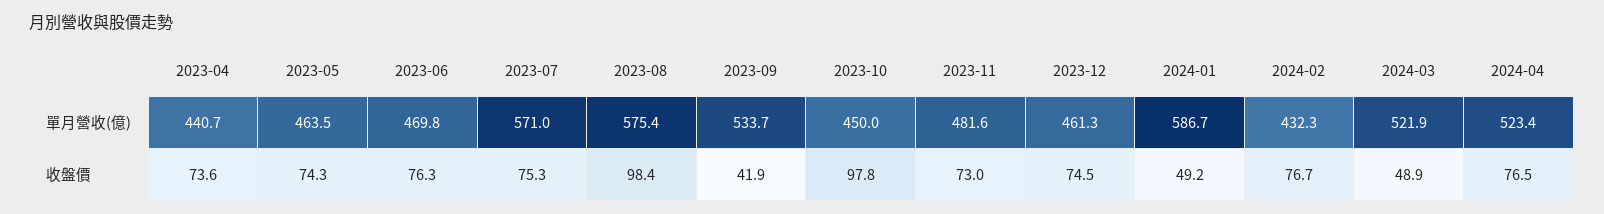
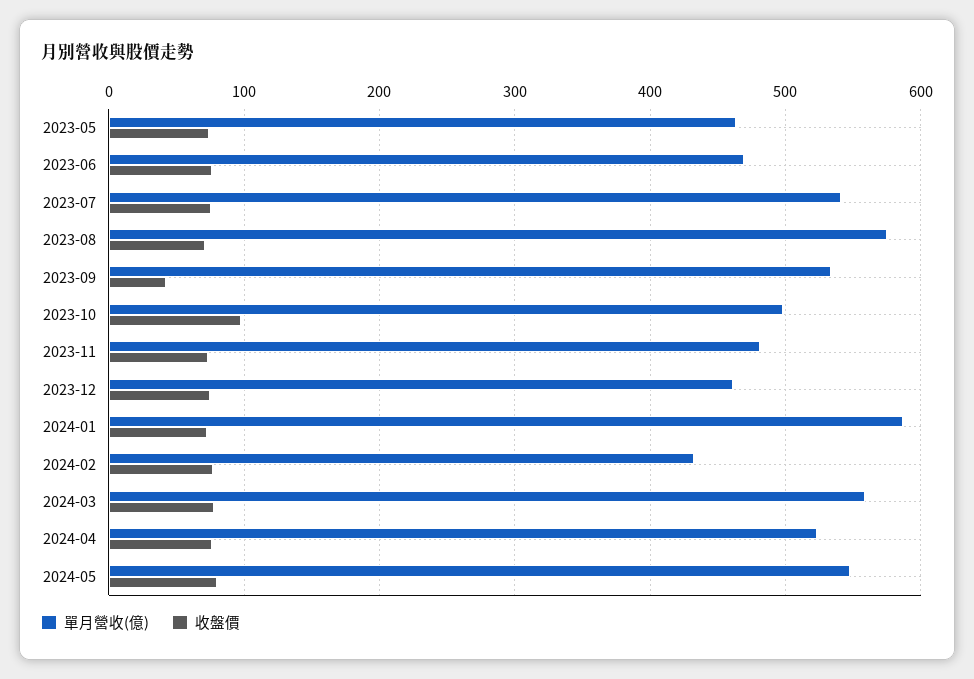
單月營收(億), 2023-04: 440.7 -> none
單月營收(億), 2023-07: 571 -> 540
單月營收(億), 2023-10: 450 -> 500
單月營收(億), 2024-03: 521.9 -> 560
收盤價, 2023-04: 73.6 -> none
收盤價, 2023-08: 98.4 -> 70
收盤價, 2024-01: 49.2 -> 70
收盤價, 2024-03: 48.9 -> 80
單月營收(億), 2024-05: none -> 550
收盤價, 2024-05: none -> 80

